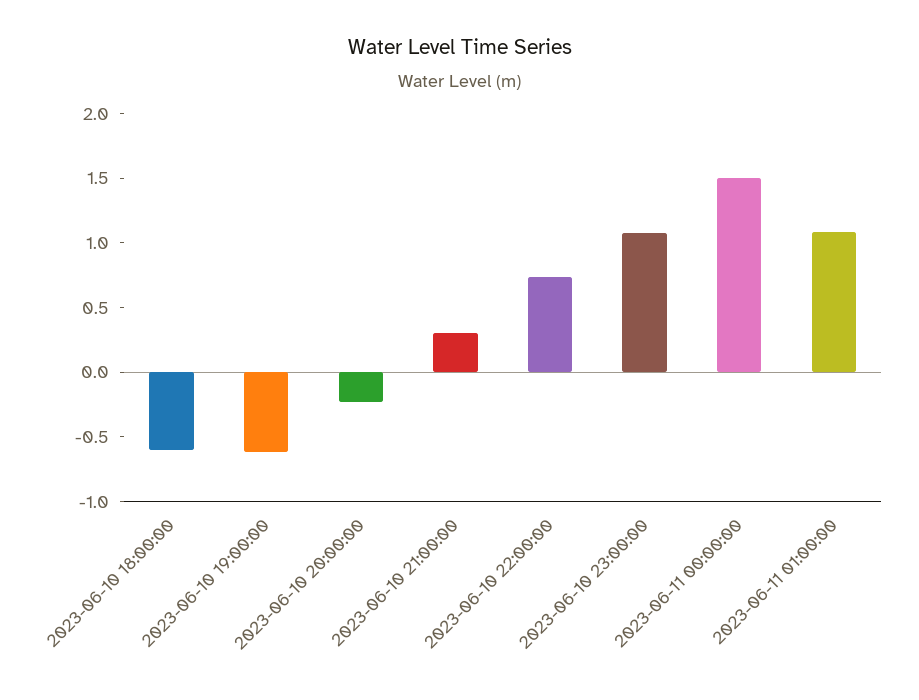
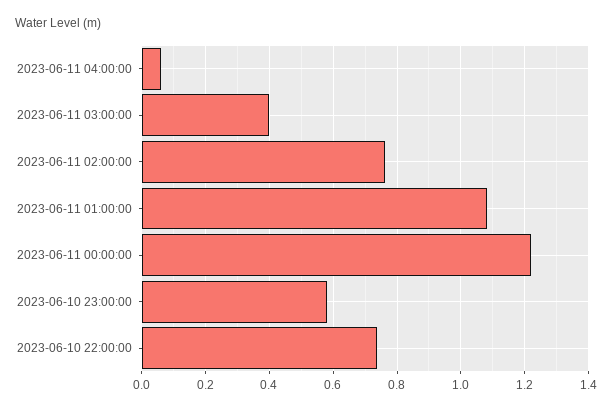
2023-06-10 18:00:00: -0.6 -> none
2023-06-10 19:00:00: -0.6 -> none
2023-06-10 20:00:00: -0.2 -> none
2023-06-10 21:00:00: 0.3 -> none
2023-06-10 23:00:00: 1.1 -> 0.58
2023-06-11 00:00:00: 1.5 -> 1.22
2023-06-11 04:00:00: none -> 0.06
2023-06-11 03:00:00: none -> 0.4
2023-06-11 02:00:00: none -> 0.76

